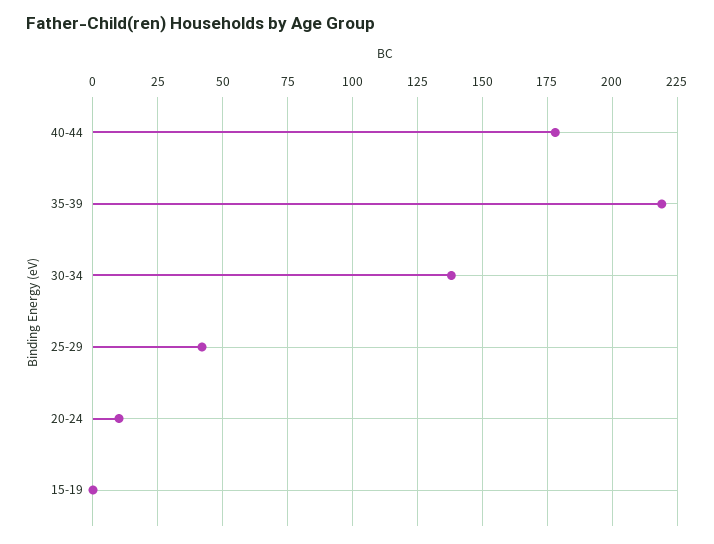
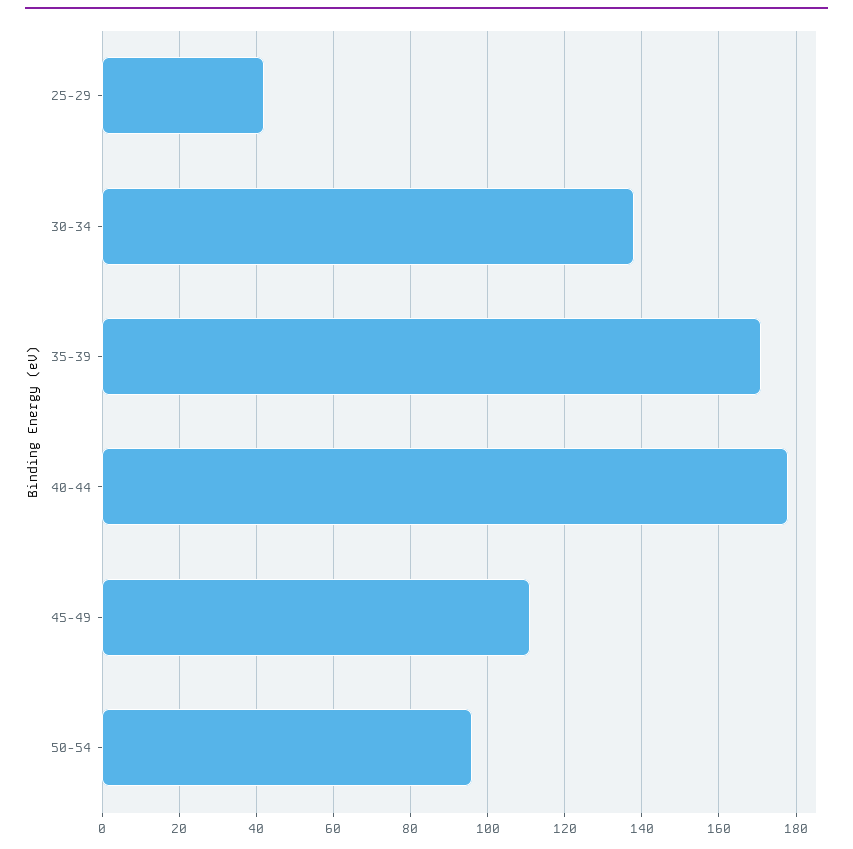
35-39: 220 -> 170
20-24: 10 -> none
15-19: 0 -> none
45-49: none -> 110
50-54: none -> 95

